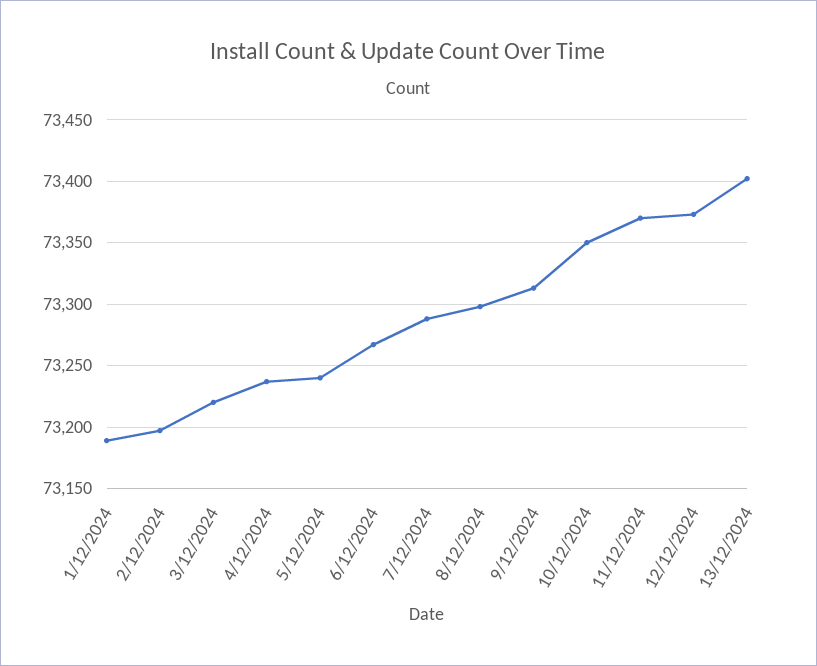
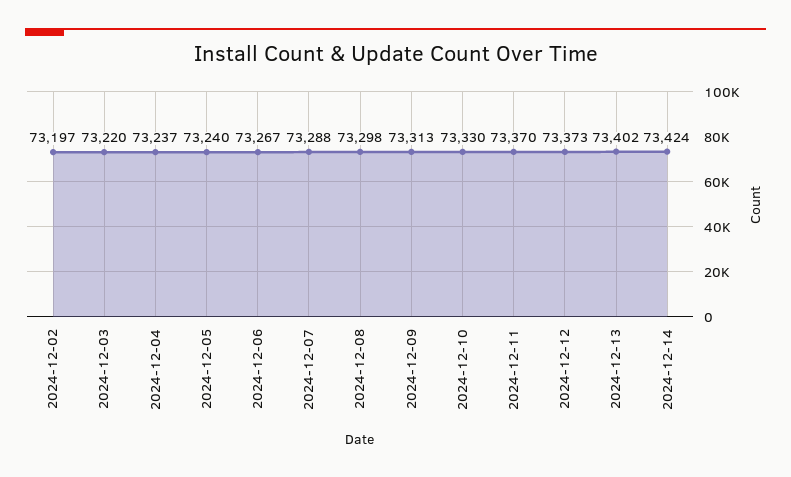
1/12/2024: 73190 -> none
10/12/2024: 73350 -> 73330
2024-12-14: none -> 73424

